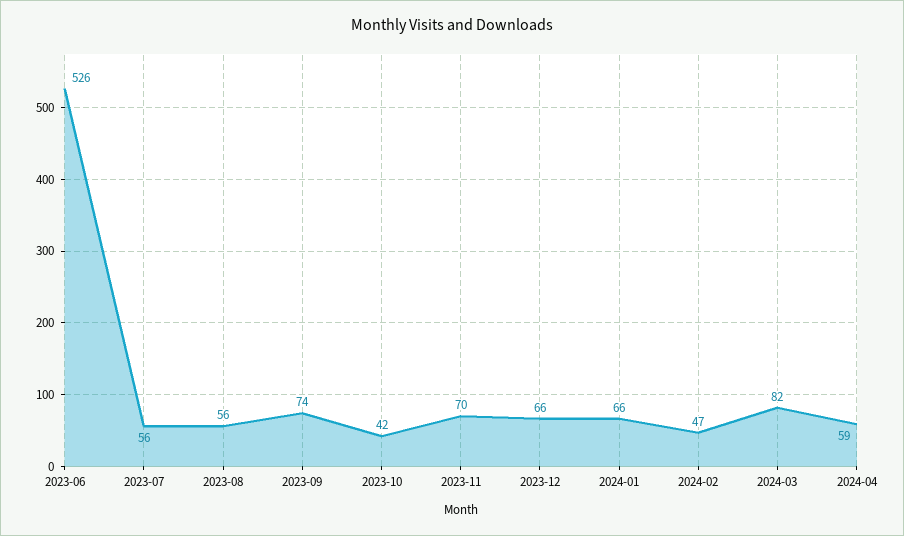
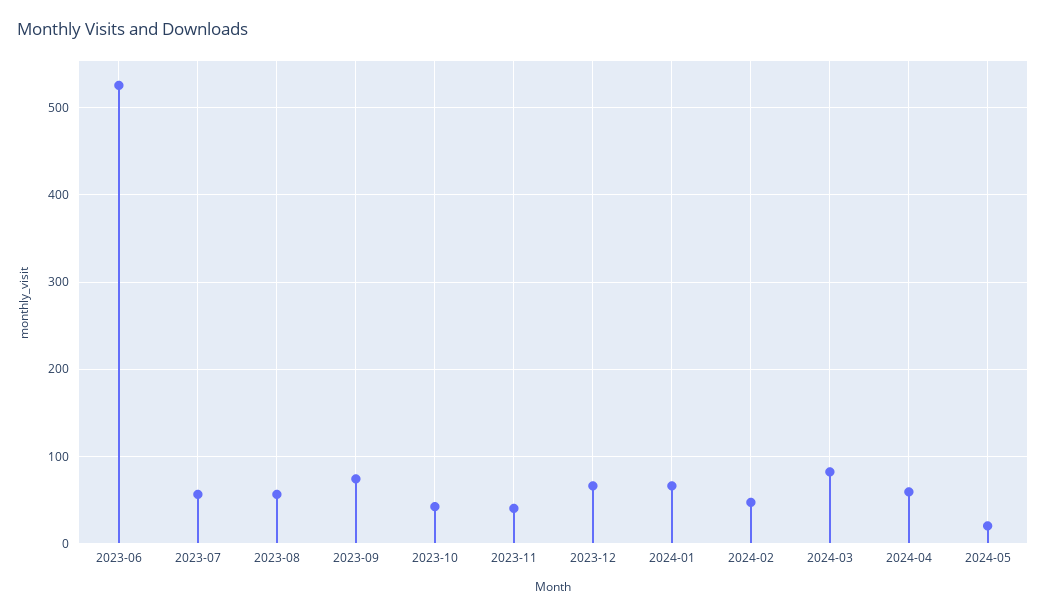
2023-11: 70 -> 40
2024-05: none -> 20

